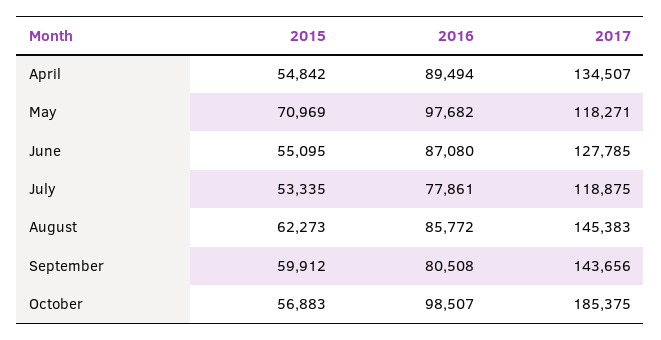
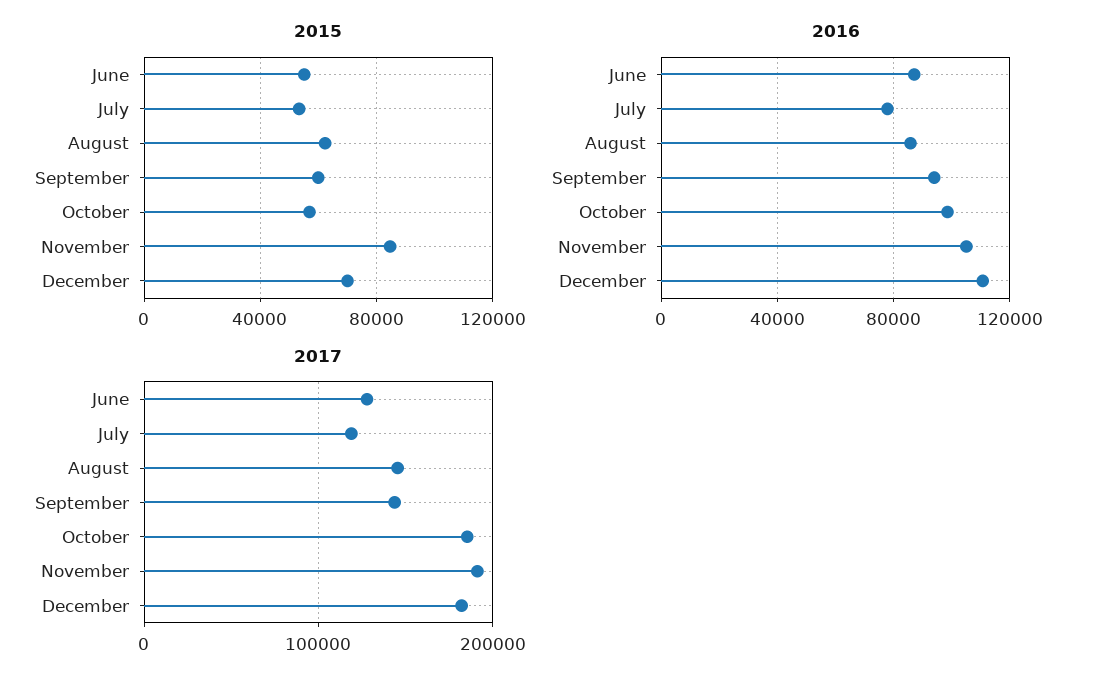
2015, April: 54842 -> none
2016, April: 89494 -> none
2017, April: 134507 -> none
2015, May: 70969 -> none
2016, May: 97682 -> none
2017, May: 118271 -> none
2016, September: 80508 -> 95000
2015, November: none -> 85000
2015, December: none -> 70000
2016, November: none -> 105000
2016, December: none -> 110000
2017, November: none -> 190000
2017, December: none -> 180000

